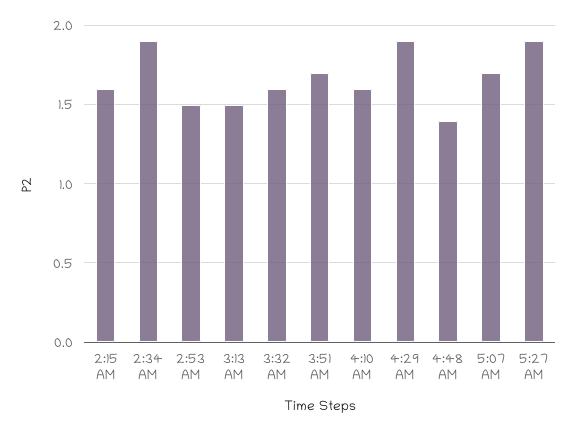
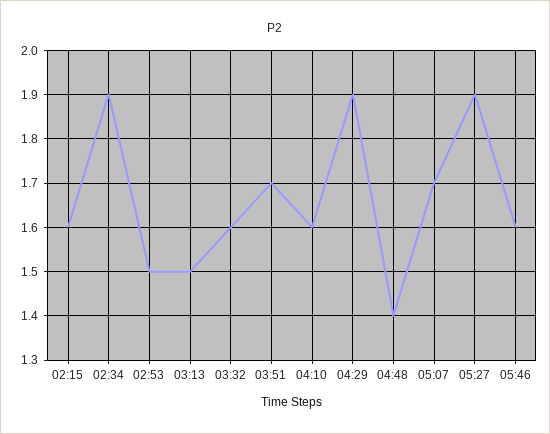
05:46: none -> 1.6

